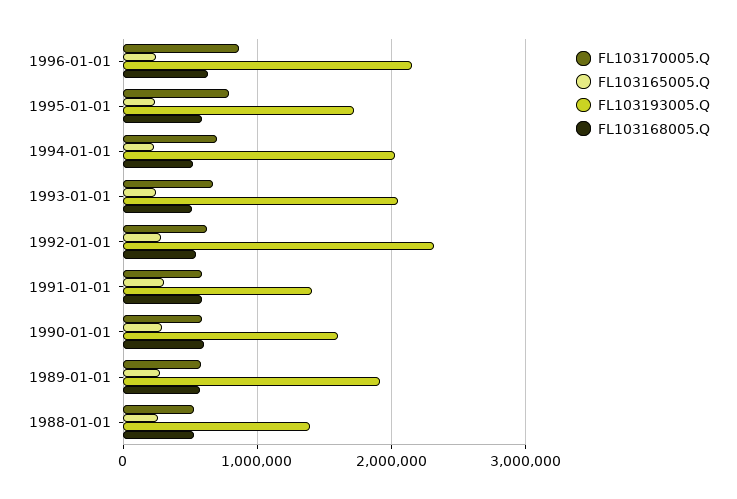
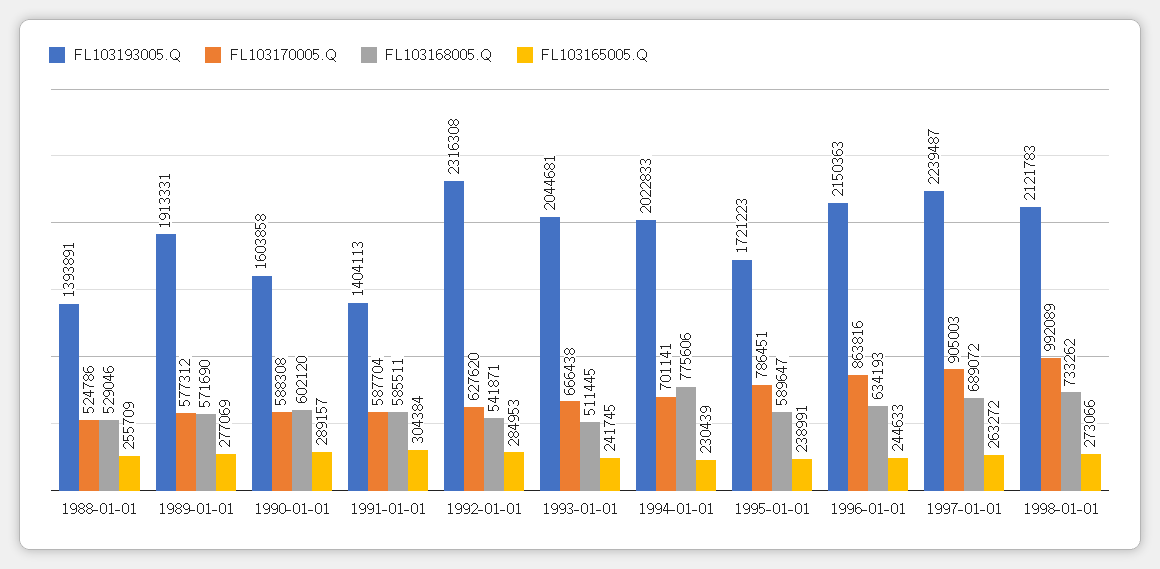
FL103168005.Q, 1994-01-01: 500000 -> 775606
FL103193005.Q, 1997-01-01: none -> 2239487
FL103170005.Q, 1997-01-01: none -> 905003
FL103168005.Q, 1997-01-01: none -> 689072
FL103165005.Q, 1997-01-01: none -> 263272
FL103193005.Q, 1998-01-01: none -> 2121783
FL103170005.Q, 1998-01-01: none -> 992089
FL103168005.Q, 1998-01-01: none -> 733262
FL103165005.Q, 1998-01-01: none -> 273066

